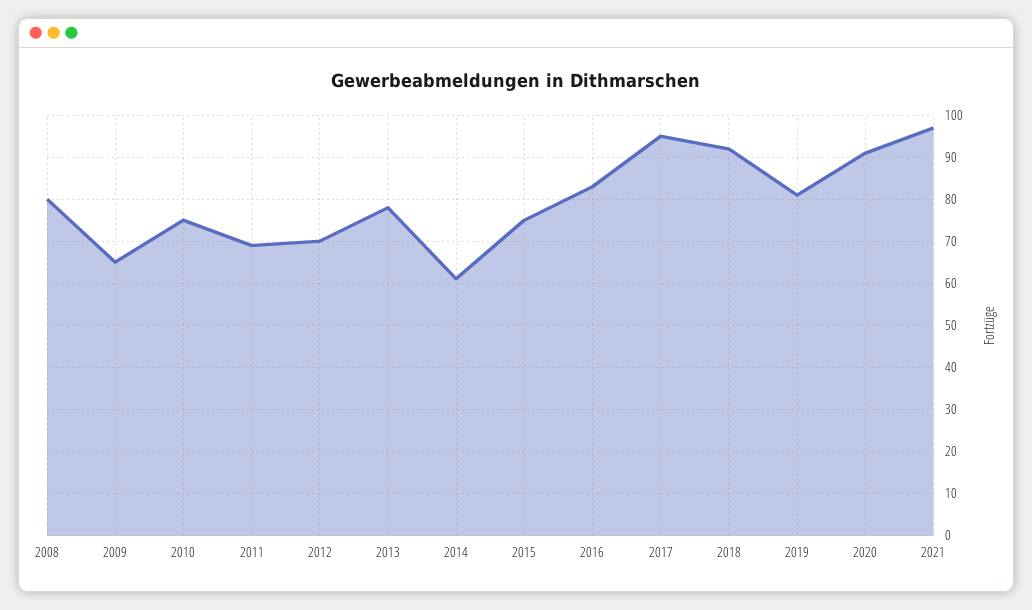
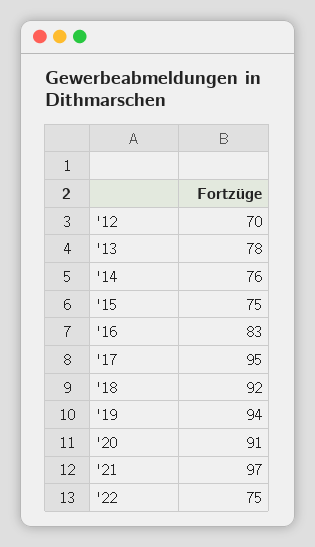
2008: 80 -> none
2009: 65 -> none
2010: 75 -> none
2011: 70 -> none
2014: 60 -> 76
2019: 80 -> 94
'22: none -> 75

